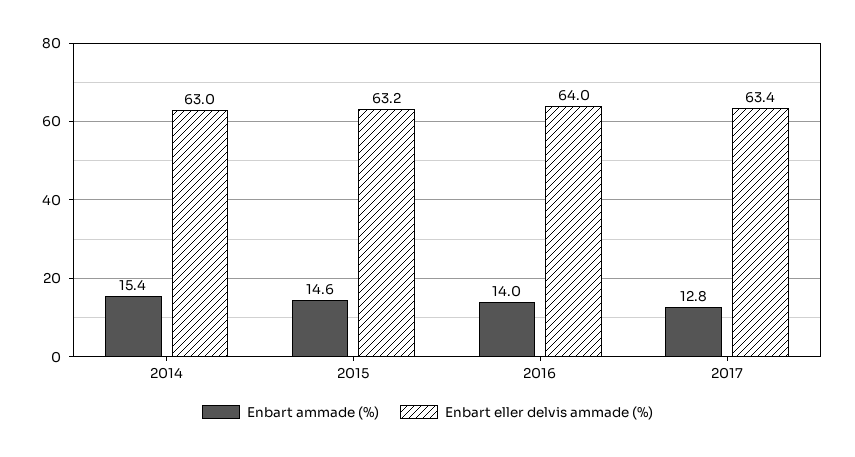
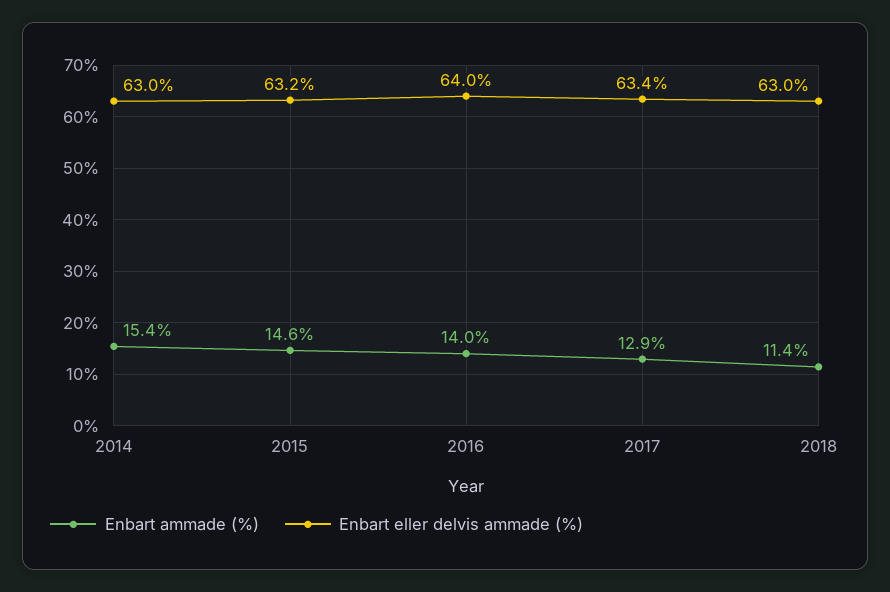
Enbart ammade (%), 2017: 12.8 -> 12.9
Enbart ammade (%), 2018: none -> 11.4
Enbart eller delvis ammade (%), 2018: none -> 63

